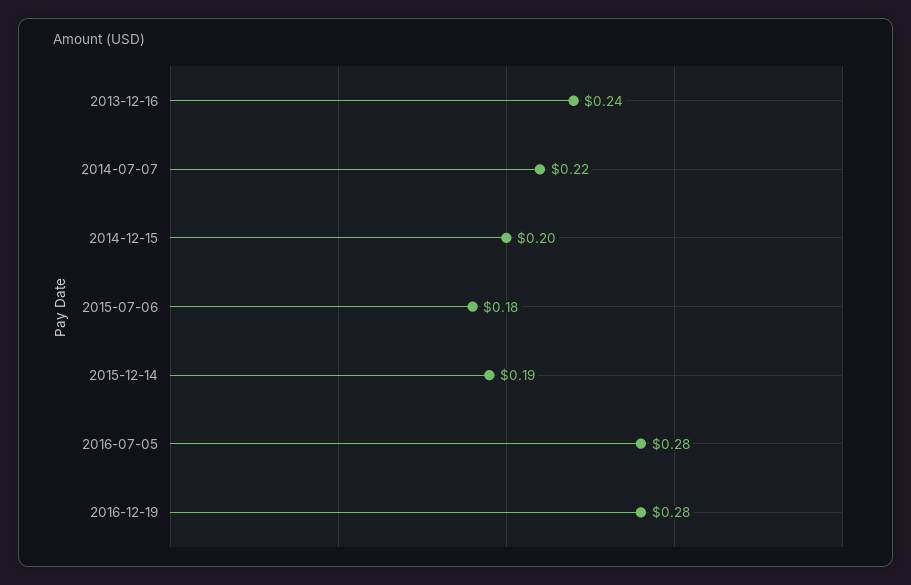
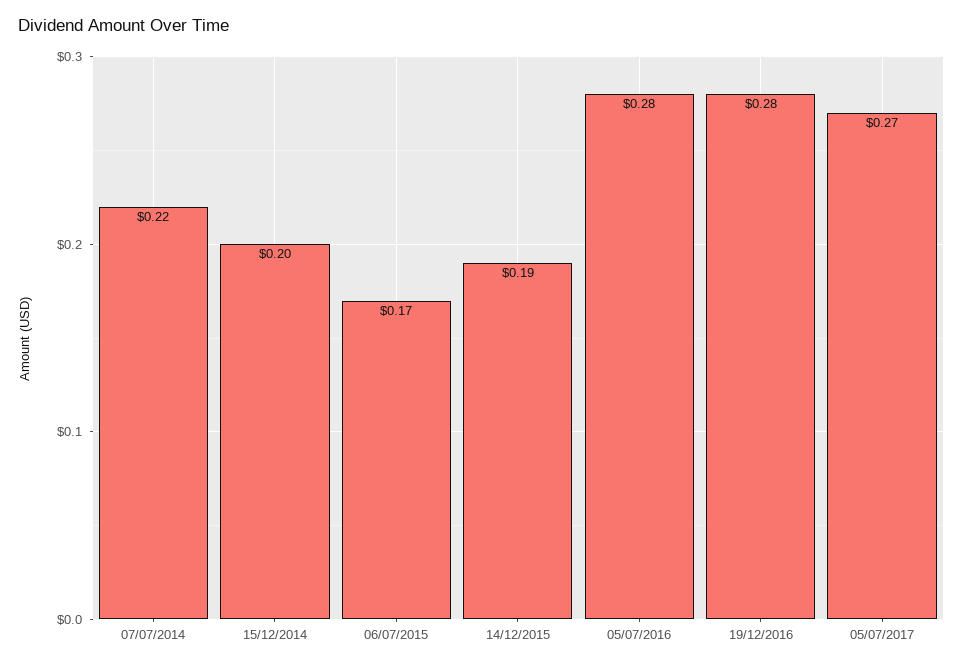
2013-12-16: 0.24 -> none
2015-07-06: 0.18 -> 0.17
05/07/2017: none -> 0.27

